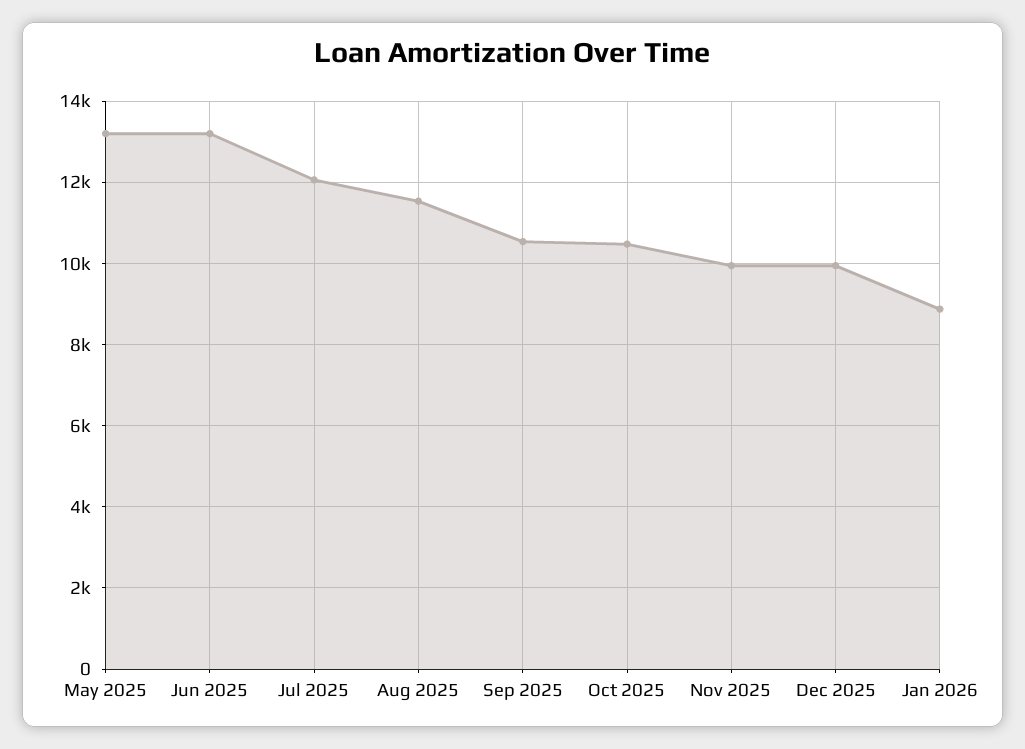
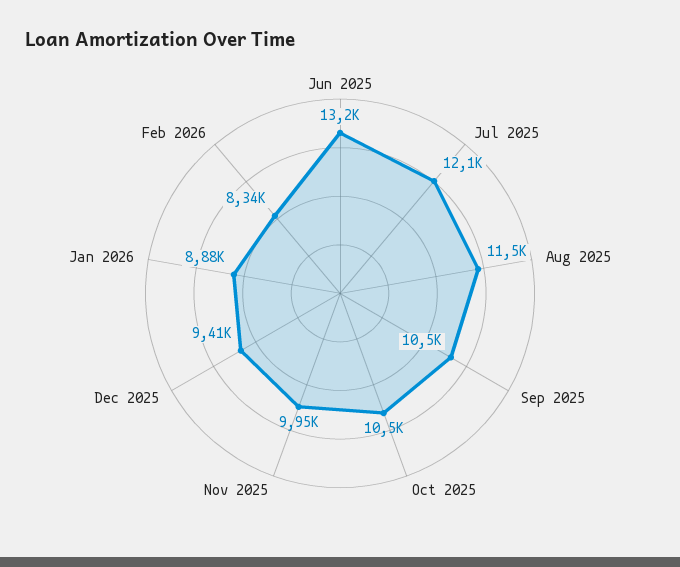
May 2025: 13200 -> none
Dec 2025: 10000 -> 9410
Feb 2026: none -> 8340

